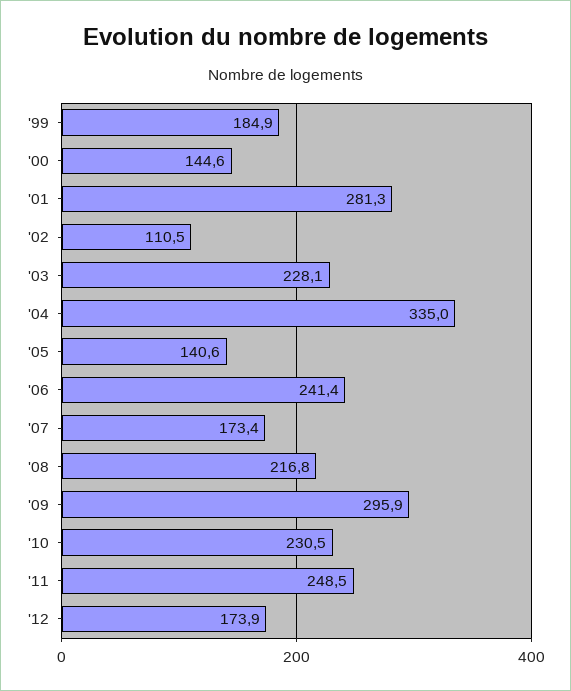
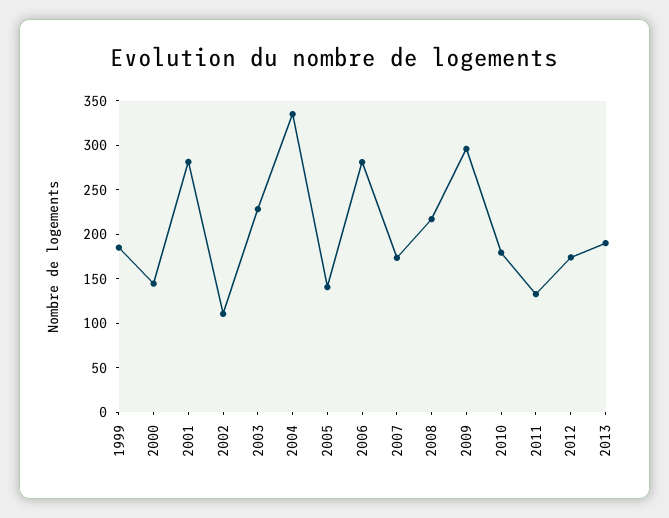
'06: 241.4 -> 280
'10: 230.5 -> 180
'11: 248.5 -> 130
2013: none -> 190

